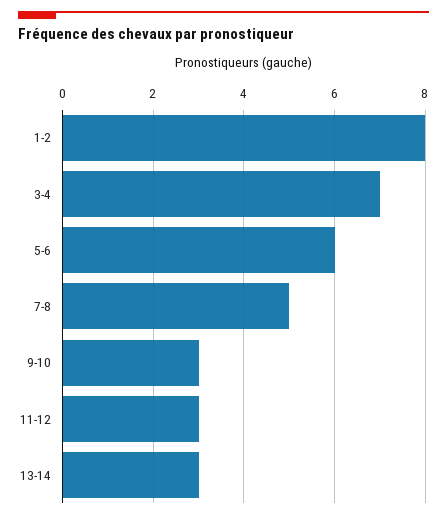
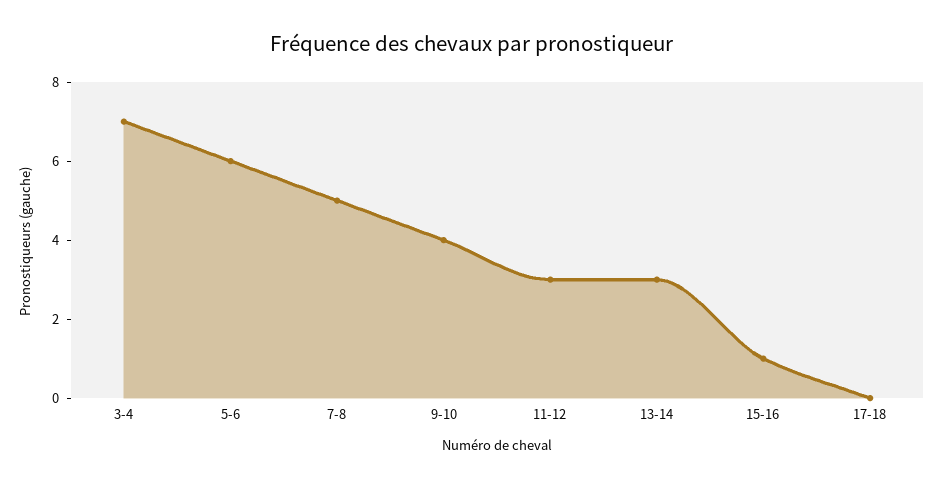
1-2: 8 -> none
9-10: 3 -> 4
15-16: none -> 1
17-18: none -> 0

